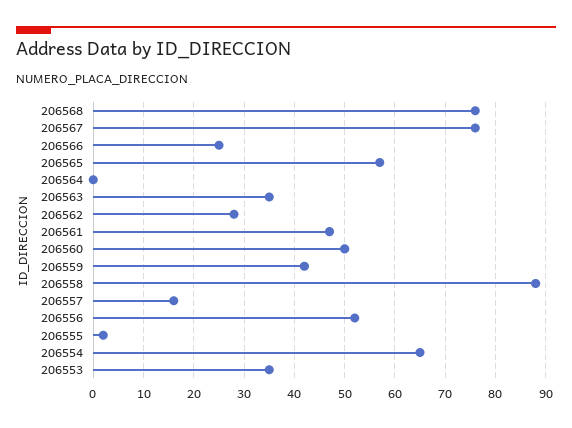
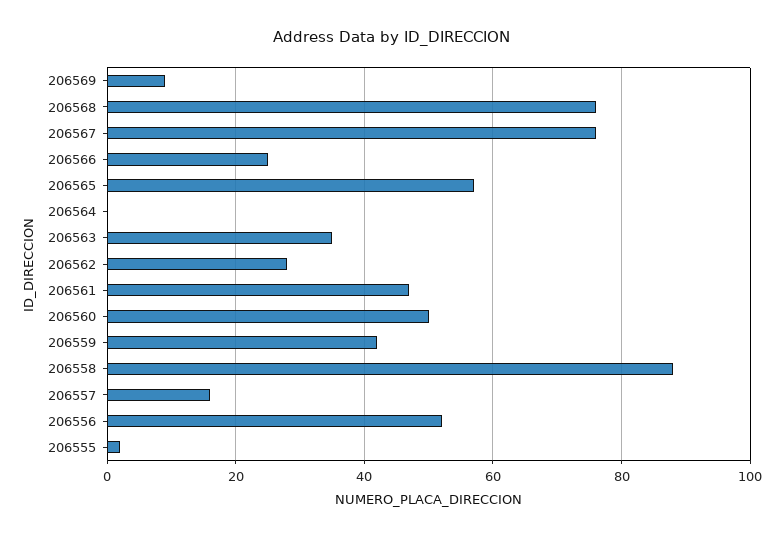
206554: 65 -> none
206553: 35 -> none
206569: none -> 10

